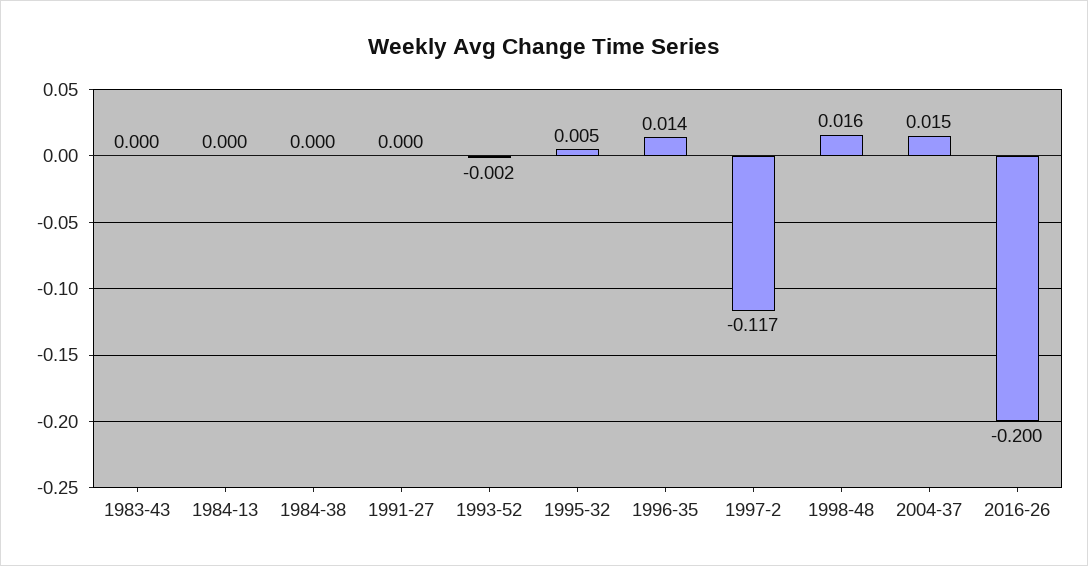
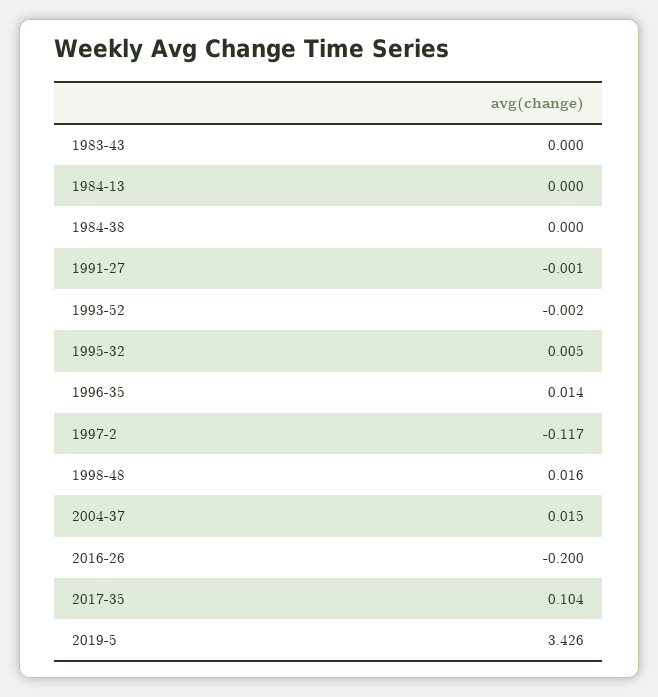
1991-27: 0 -> -0.001
2017-35: none -> 0.104
2019-5: none -> 3.426

